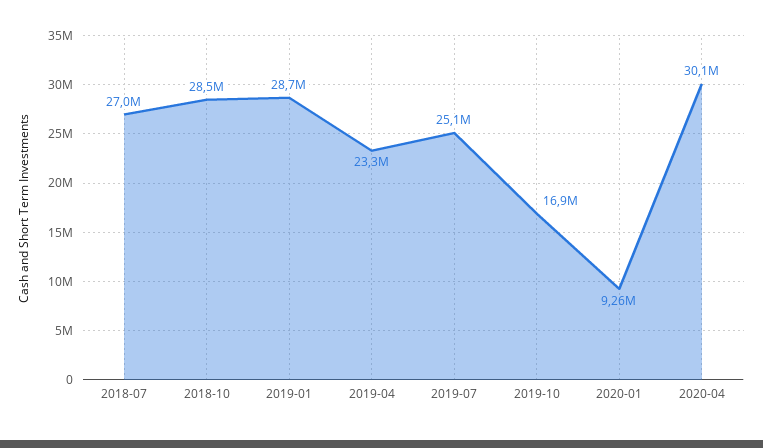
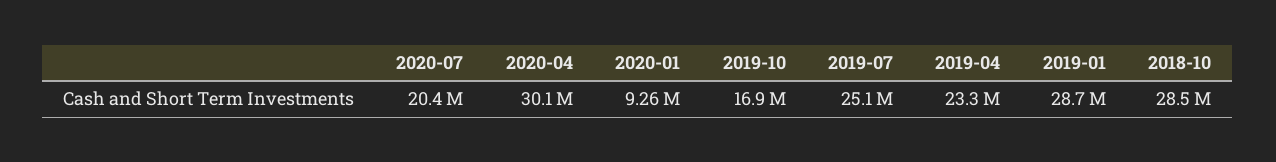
2018-07: 27000000 -> none
2020-07: none -> 20400000

